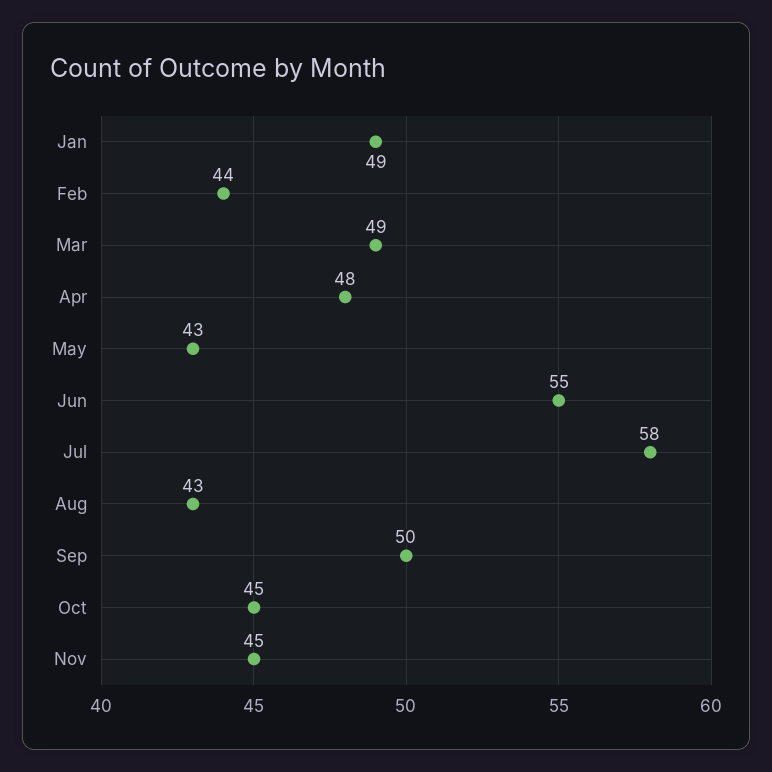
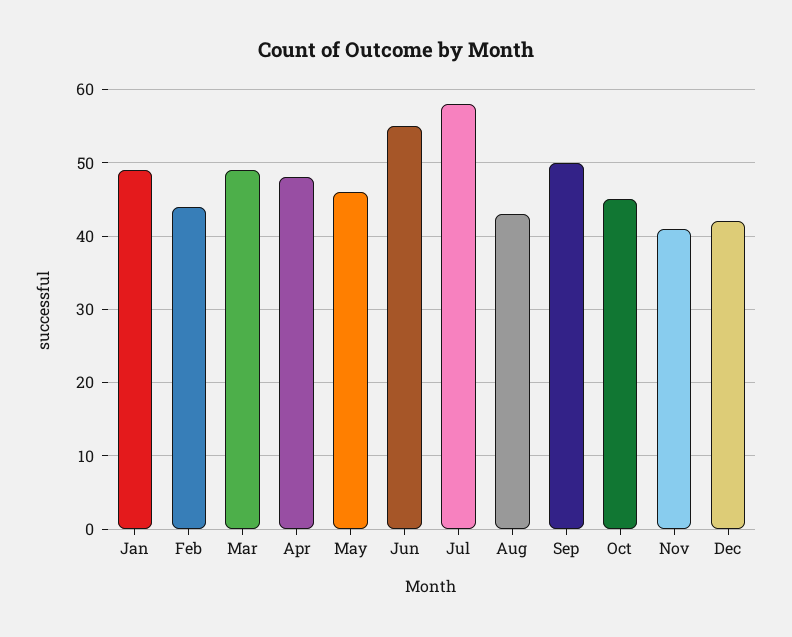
May: 43 -> 46
Nov: 45 -> 41
Dec: none -> 42

